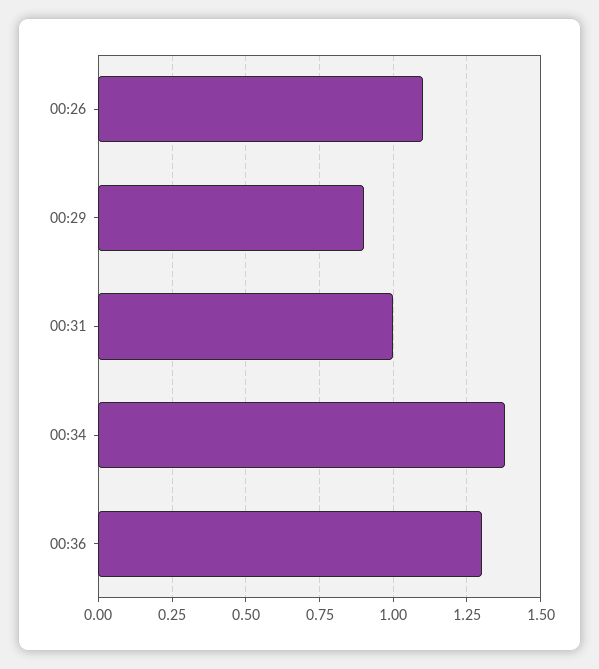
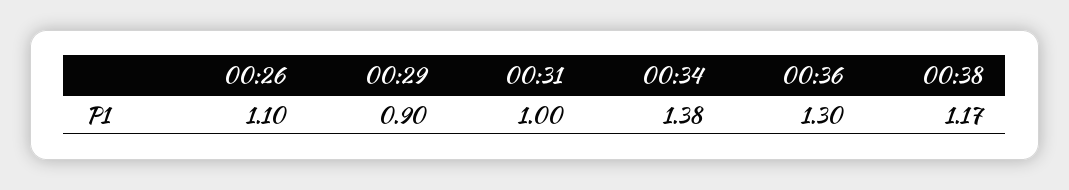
00:38: none -> 1.17

